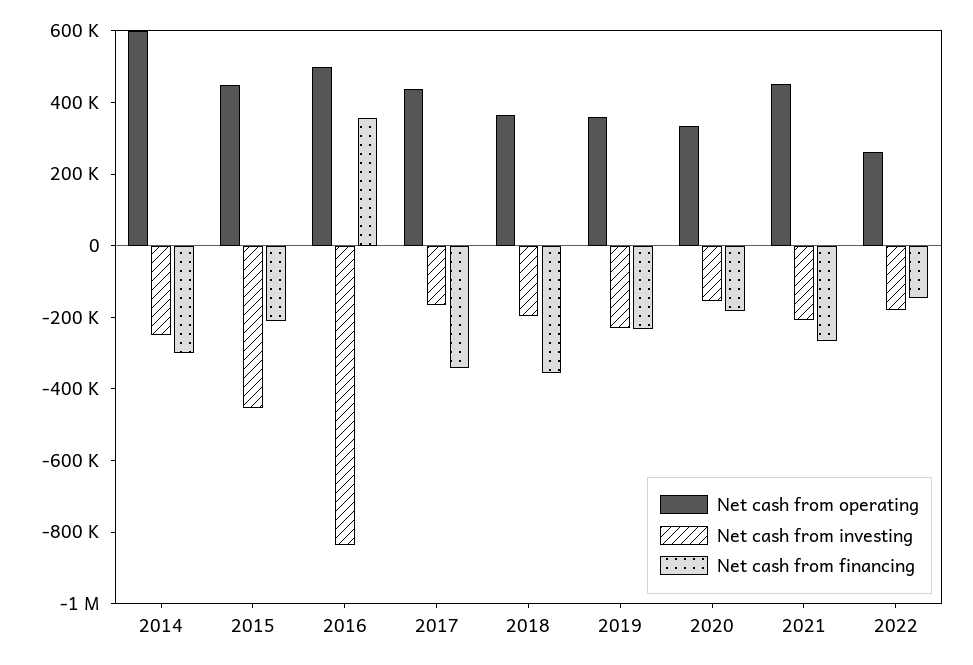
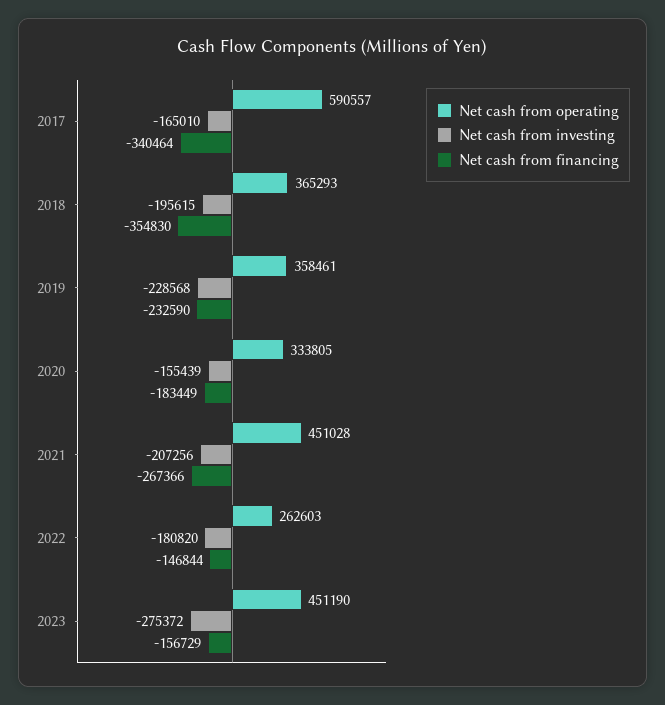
Net cash from operating, 2014: 600000 -> none
Net cash from investing, 2014: -250000 -> none
Net cash from financing, 2014: -300000 -> none
Net cash from operating, 2015: 450000 -> none
Net cash from investing, 2015: -450000 -> none
Net cash from financing, 2015: -200000 -> none
Net cash from operating, 2016: 500000 -> none
Net cash from investing, 2016: -850000 -> none
Net cash from financing, 2016: 350000 -> none
Net cash from operating, 2017: 450000 -> 590557
Net cash from operating, 2023: none -> 451190
Net cash from investing, 2023: none -> -275372
Net cash from financing, 2023: none -> -156729

